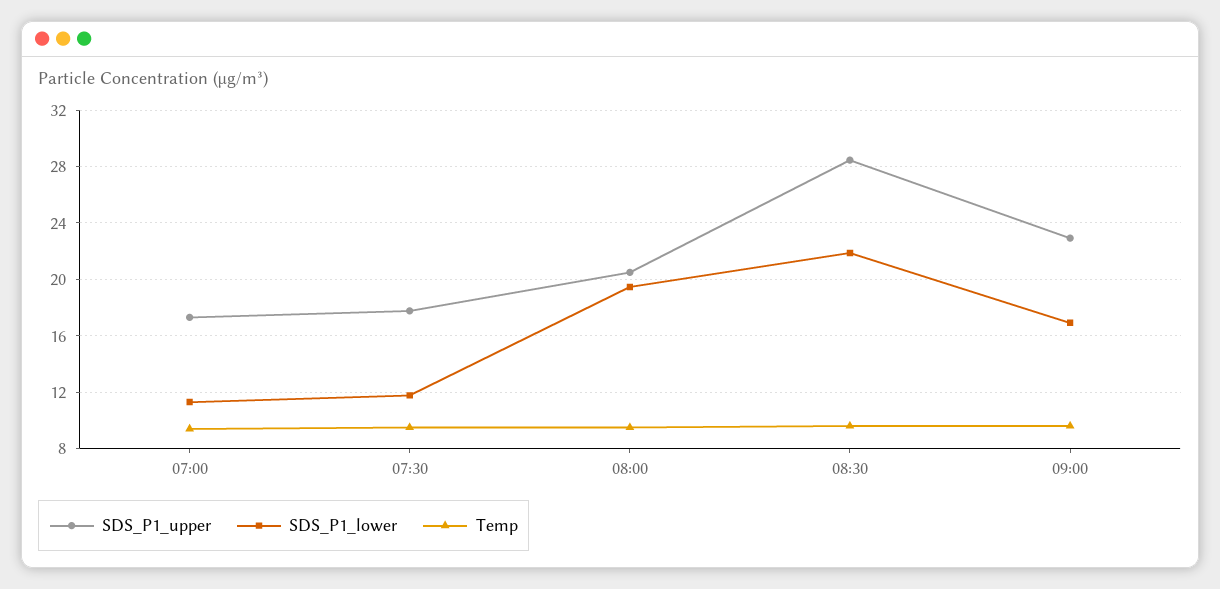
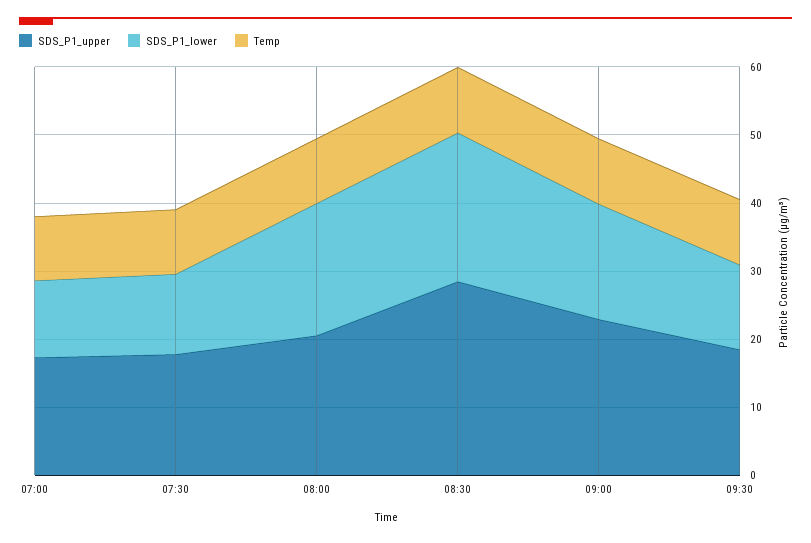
SDS_P1_upper, 09:30: none -> 18
SDS_P1_lower, 09:30: none -> 12
Temp, 09:30: none -> 10

